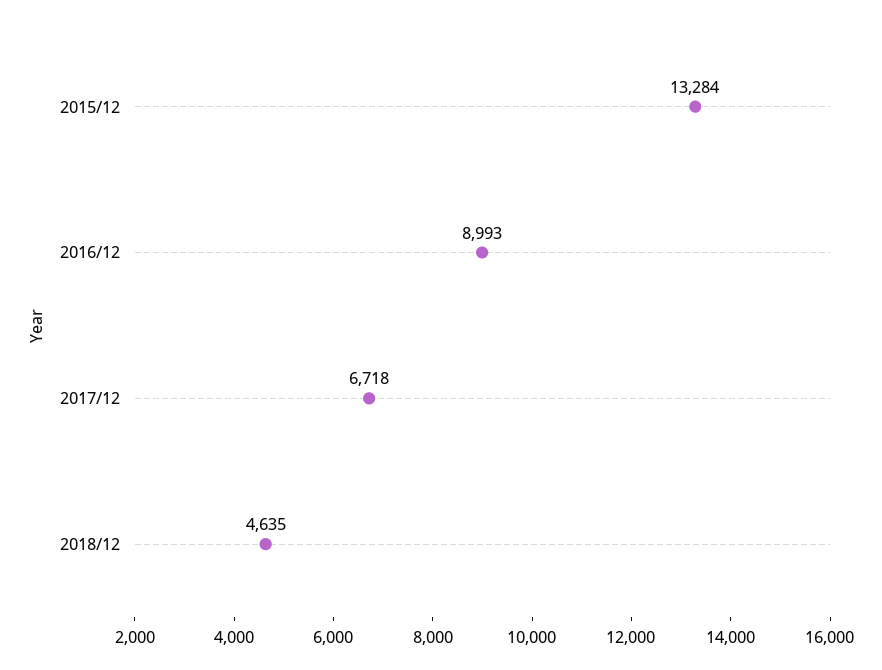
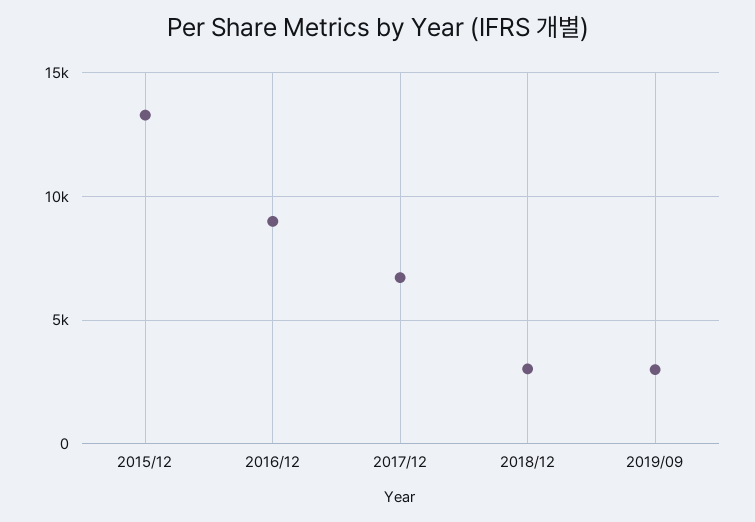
2018/12: 4635 -> 3000
2019/09: none -> 3000

